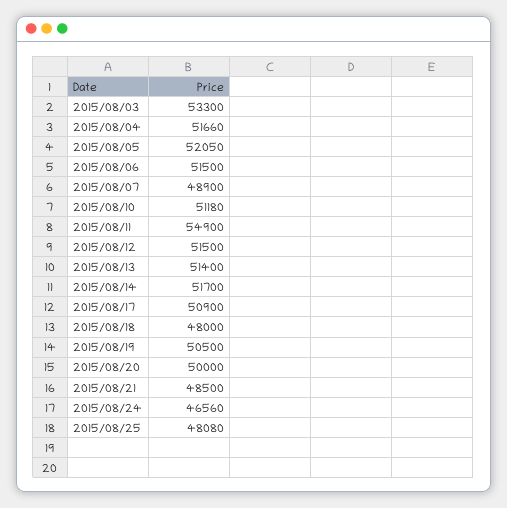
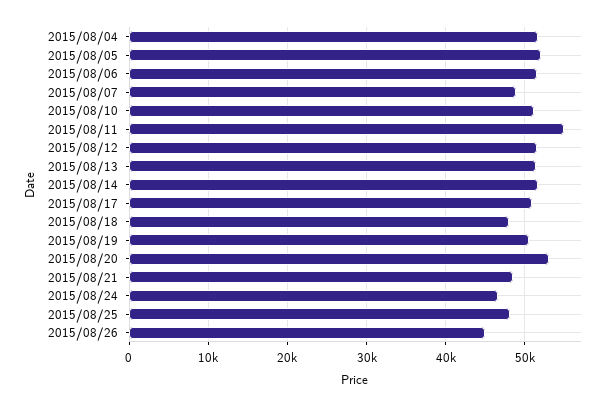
2015/08/03: 53300 -> none
2015/08/20: 50000 -> 53000
2015/08/26: none -> 45000

